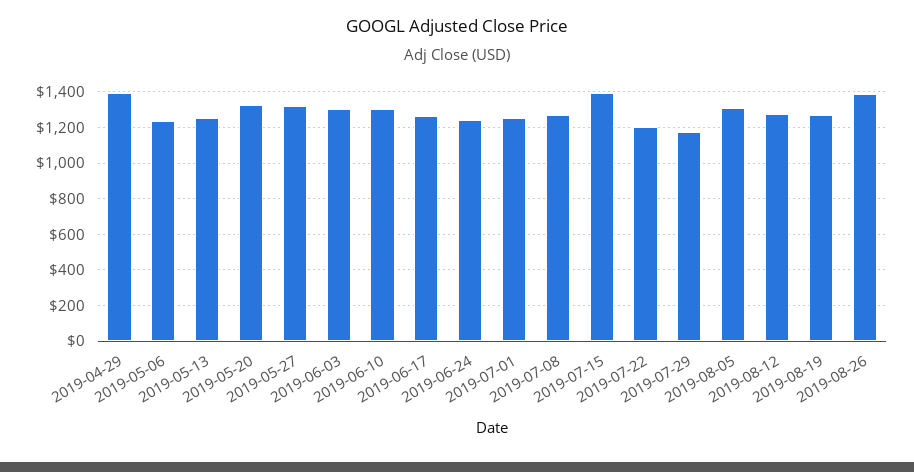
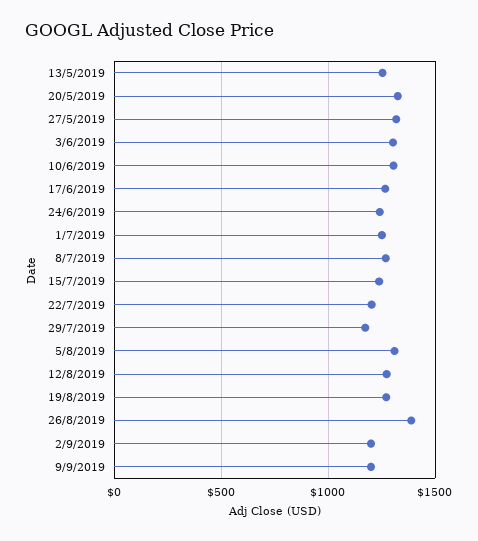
2019-04-29: 1400 -> none
2019-05-06: 1250 -> none
2019-07-15: 1400 -> 1250
2/9/2019: none -> 1200
9/9/2019: none -> 1200

